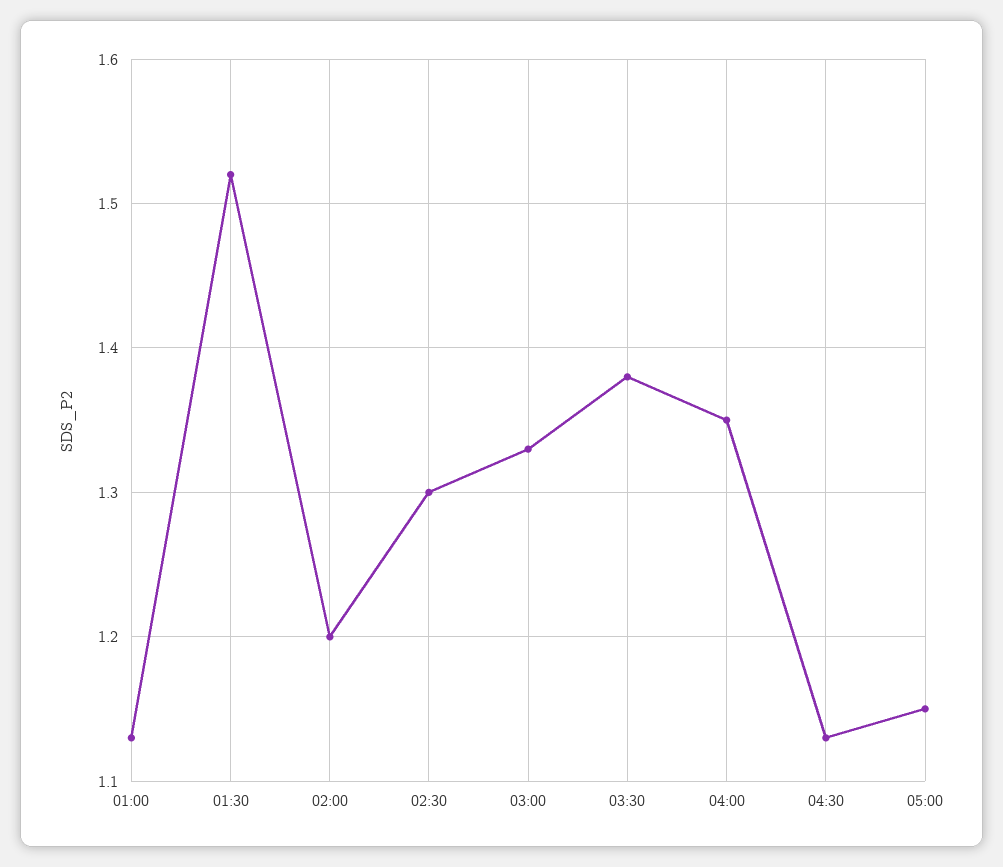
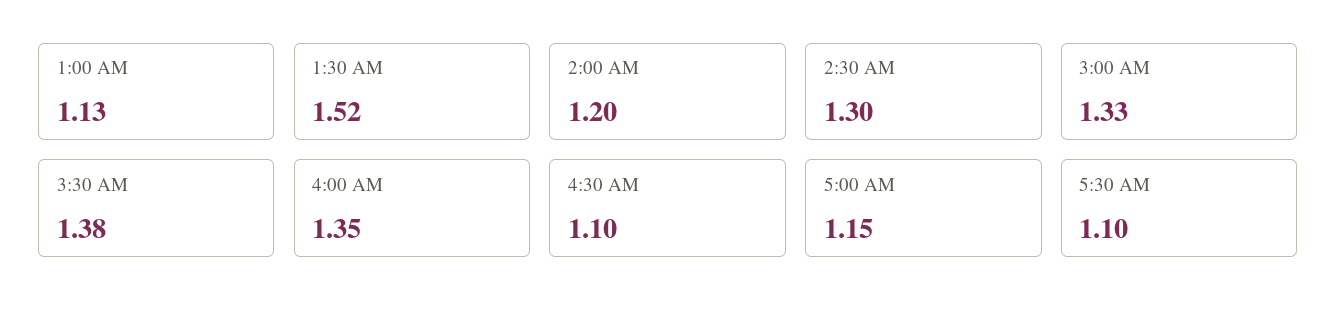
04:30: 1.13 -> 1.1
5:30 AM: none -> 1.1

